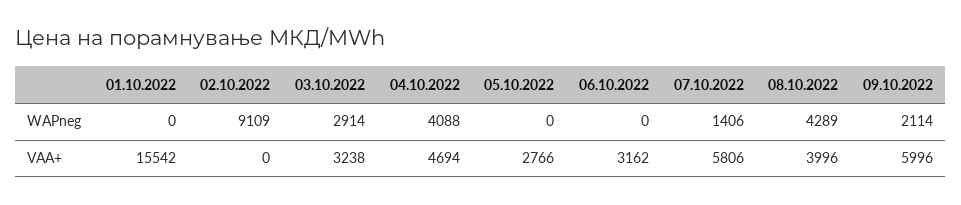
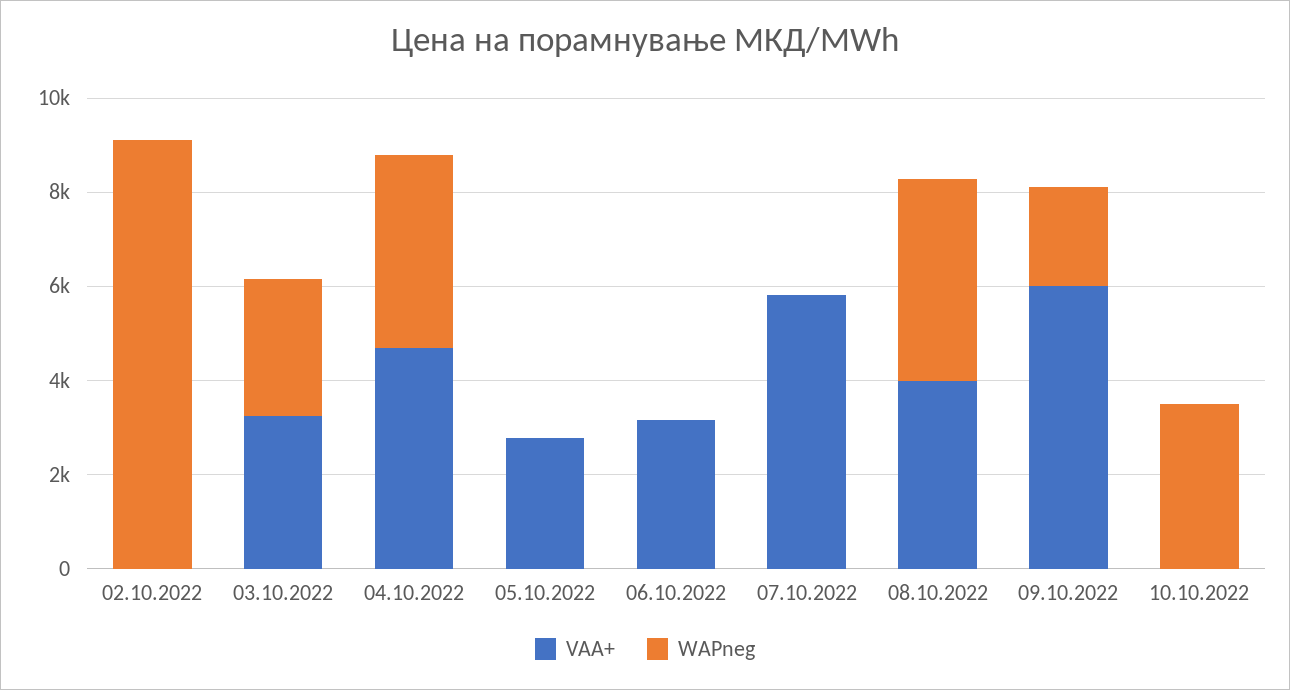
WAPneg, 01.10.2022: 0 -> none
WAPneg, 07.10.2022: 1406 -> 0
VAA+, 01.10.2022: 15542 -> none
VAA+, 10.10.2022: none -> 0
WAPneg, 10.10.2022: none -> 3500

